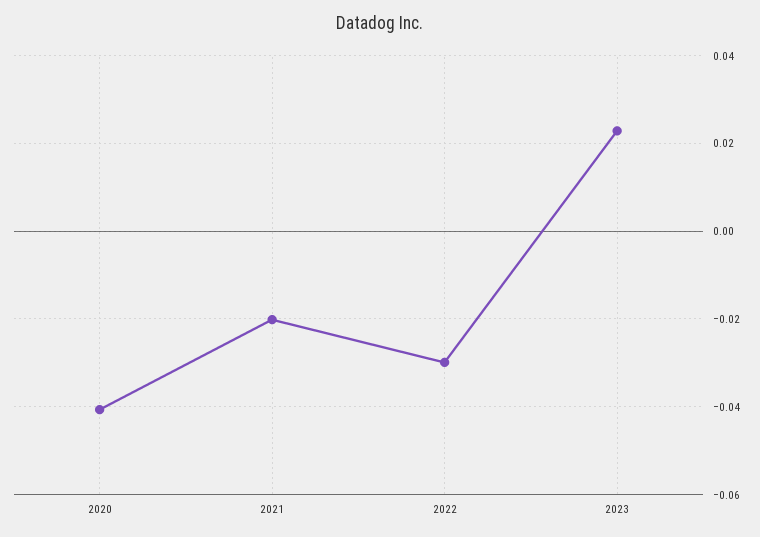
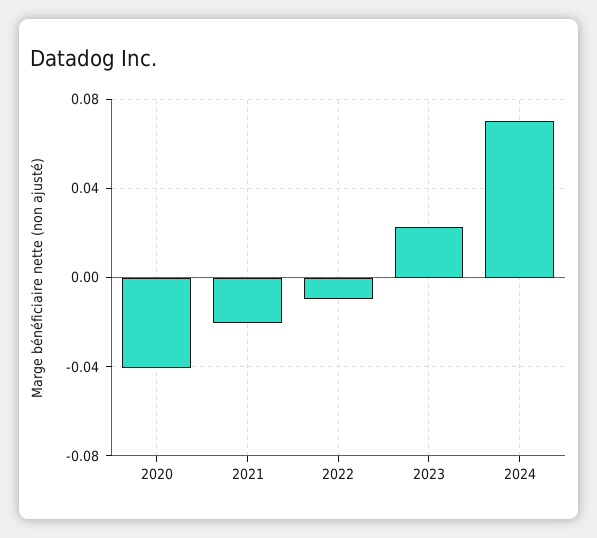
2022: -0.03 -> -0.01
2024: none -> 0.07

